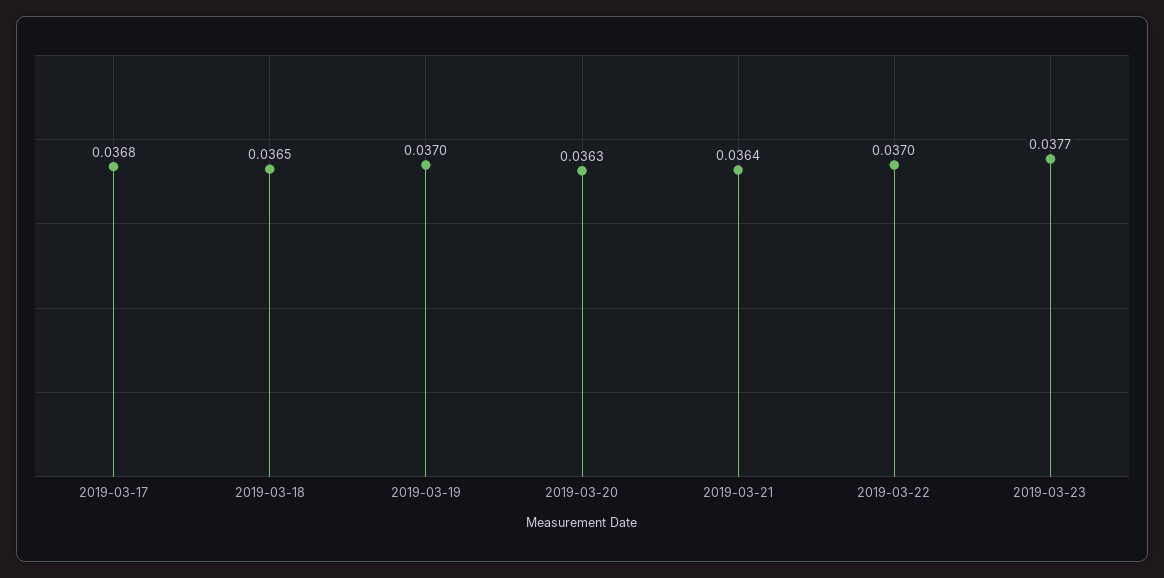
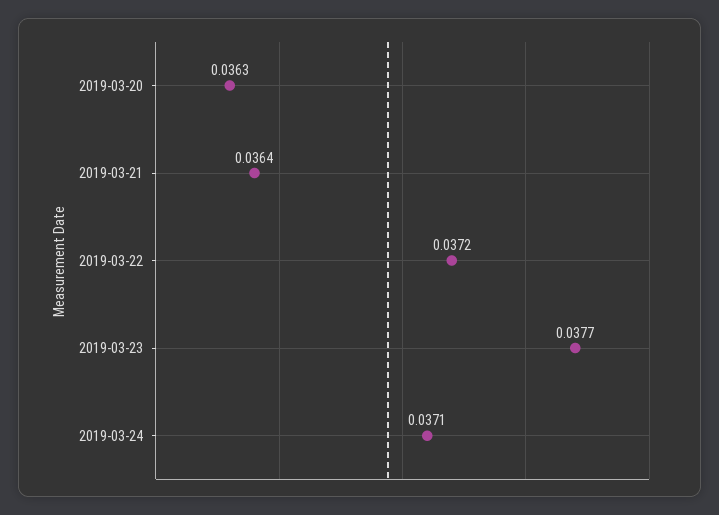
2019-03-17: 0.0368 -> none
2019-03-18: 0.0365 -> none
2019-03-19: 0.037 -> none
2019-03-22: 0.037 -> 0.0372
2019-03-24: none -> 0.0371

